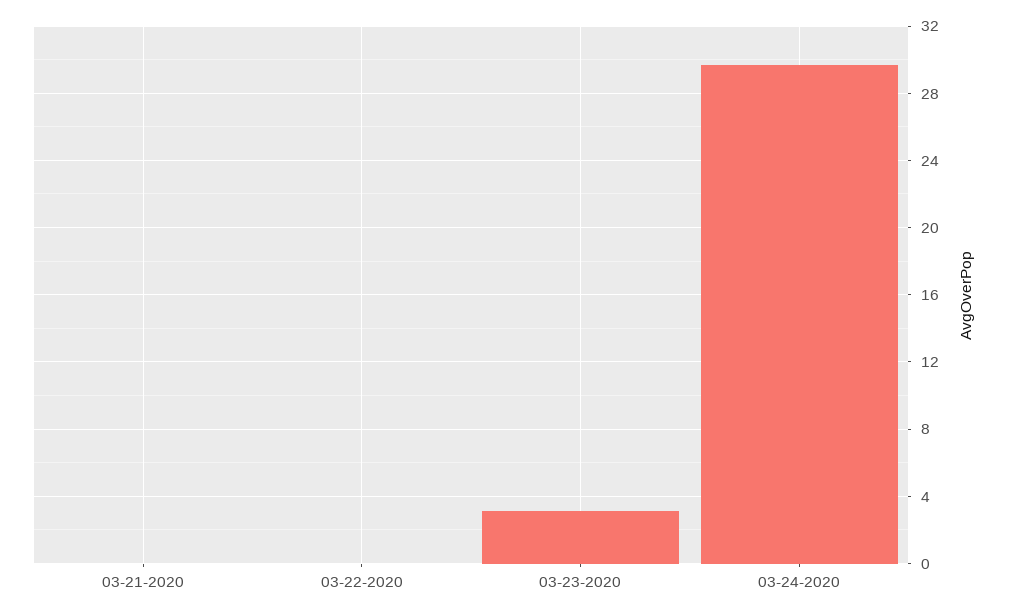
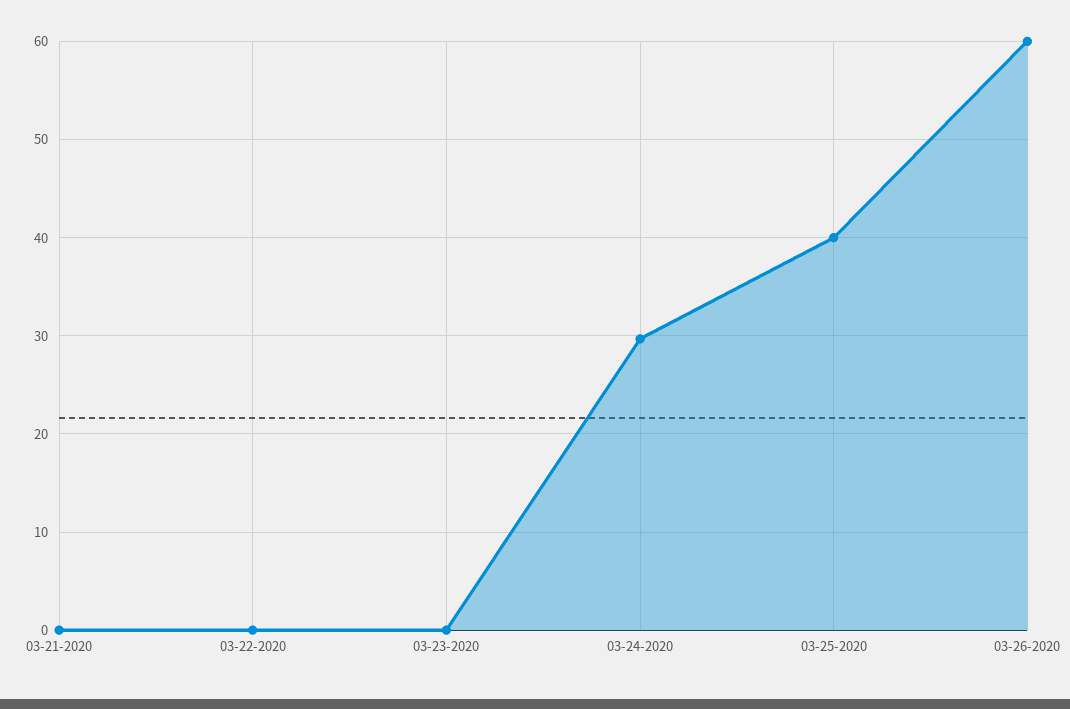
03-23-2020: 3 -> 0
03-25-2020: none -> 40
03-26-2020: none -> 60

